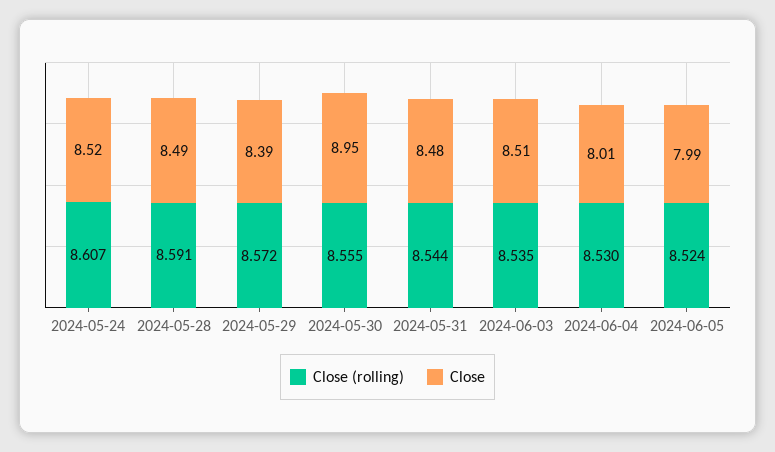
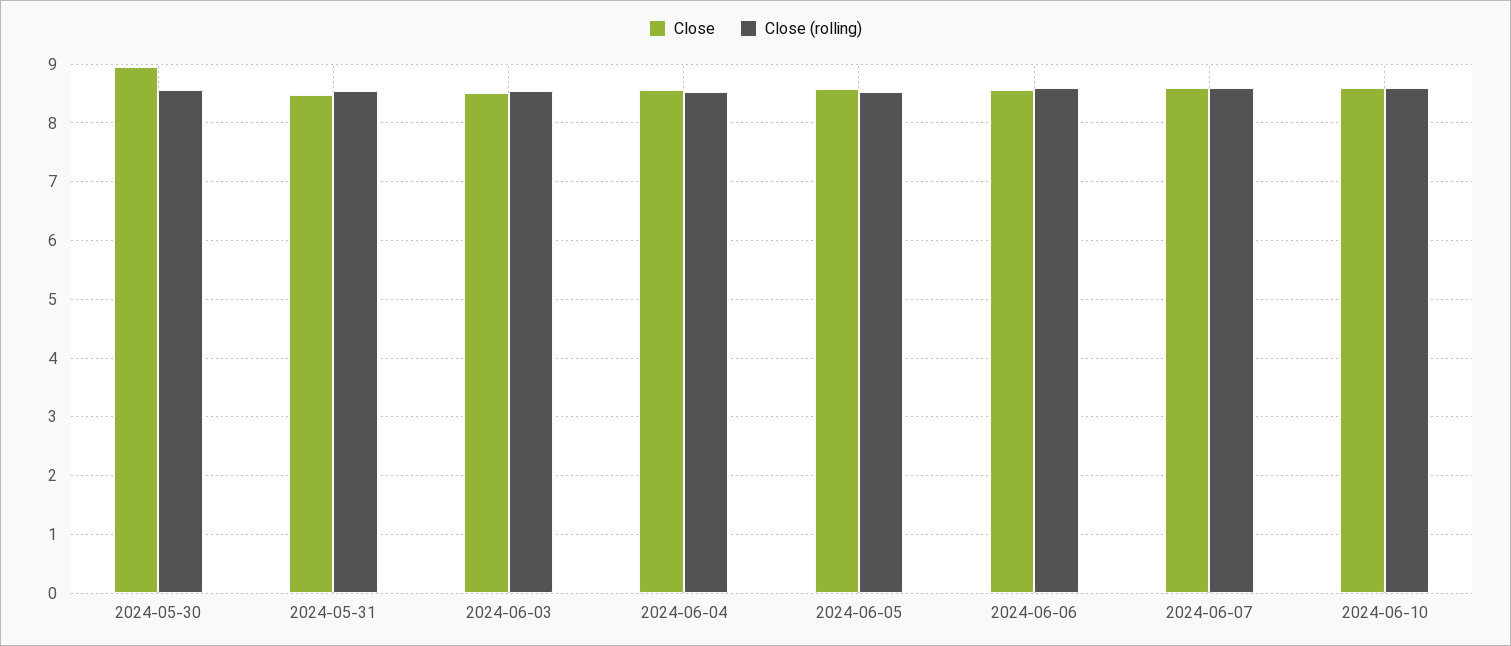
Close (rolling), 2024-05-24: 8.607 -> none
Close, 2024-05-24: 8.52 -> none
Close (rolling), 2024-05-28: 8.591 -> none
Close, 2024-05-28: 8.49 -> none
Close (rolling), 2024-05-29: 8.572 -> none
Close, 2024-05-29: 8.39 -> none
Close, 2024-06-04: 8.01 -> 8.6
Close, 2024-06-05: 7.99 -> 8.6
Close, 2024-06-06: none -> 8.6
Close (rolling), 2024-06-06: none -> 8.6
Close, 2024-06-07: none -> 8.6
Close (rolling), 2024-06-07: none -> 8.6
Close, 2024-06-10: none -> 8.6
Close (rolling), 2024-06-10: none -> 8.6

